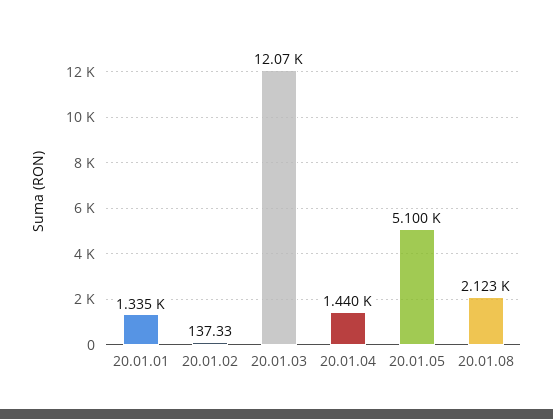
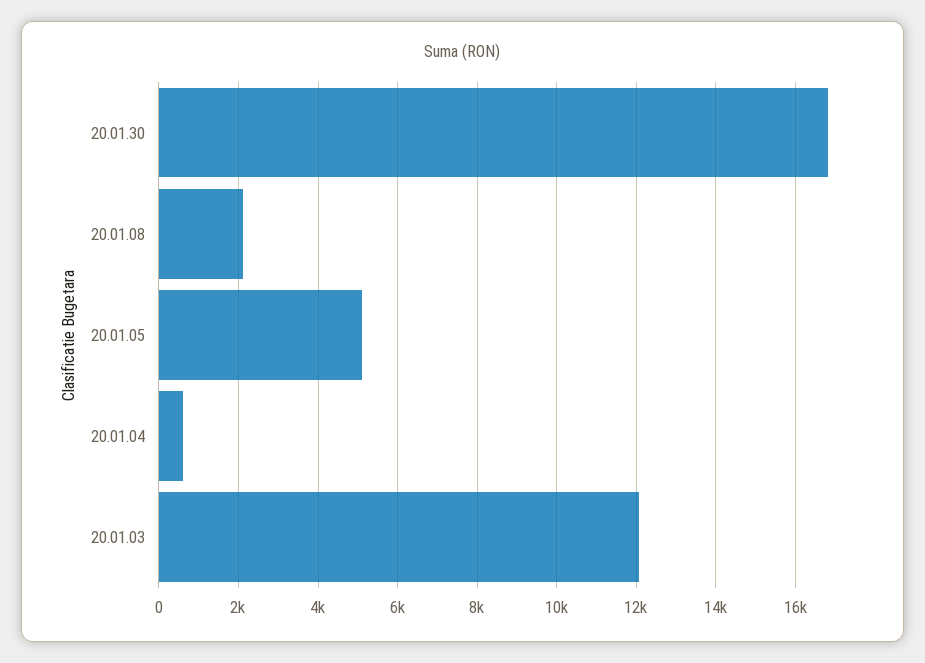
20.01.01: 1335 -> none
20.01.02: 137.33 -> none
20.01.04: 1440 -> 600
20.01.30: none -> 16800

